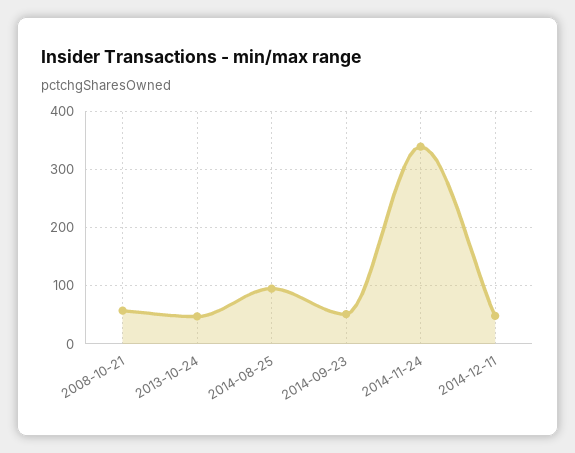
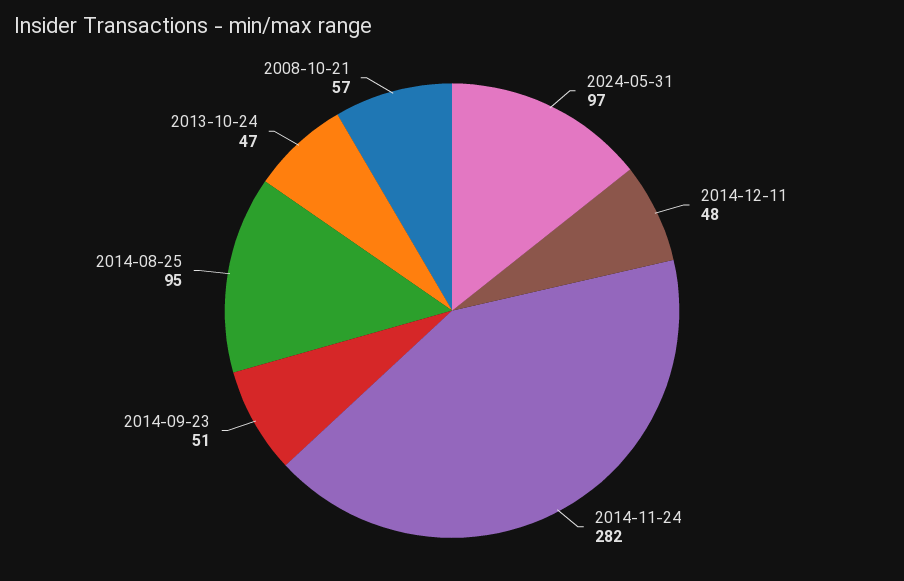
2014-11-24: 340 -> 282
2024-05-31: none -> 97

